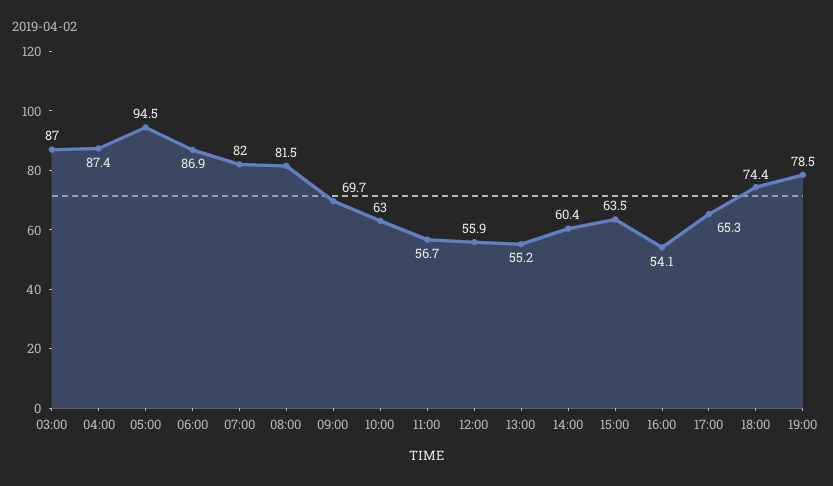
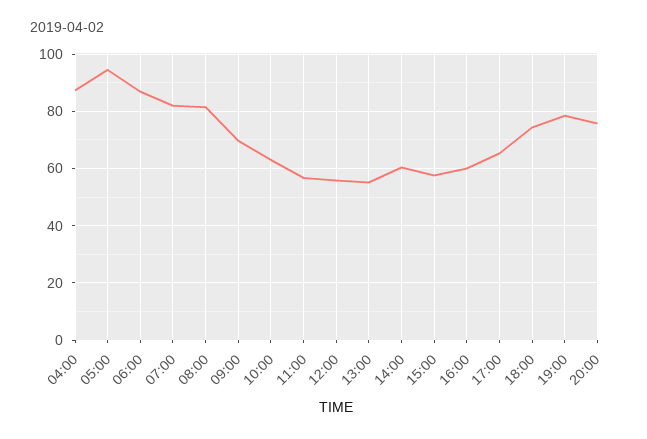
03:00: 87 -> none
15:00: 63.5 -> 57.5
16:00: 54.1 -> 60
20:00: none -> 75

